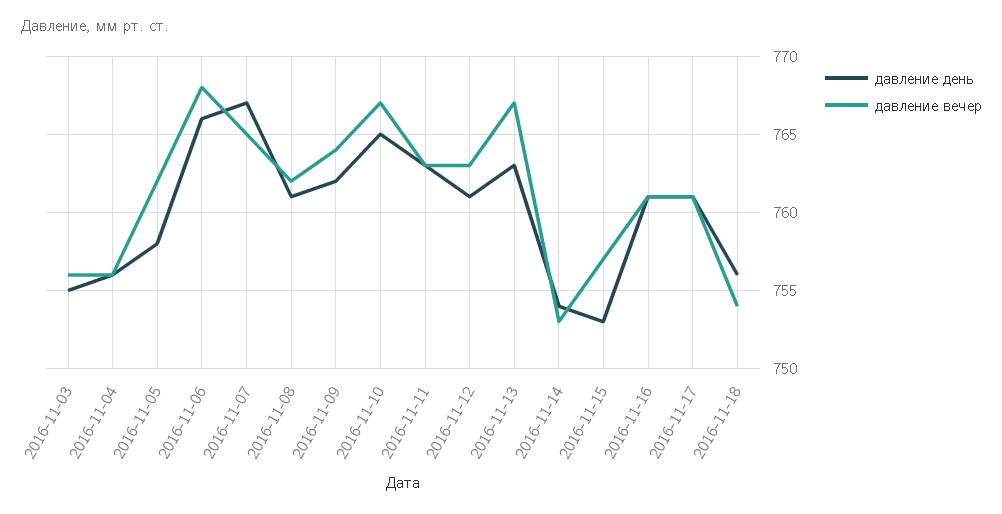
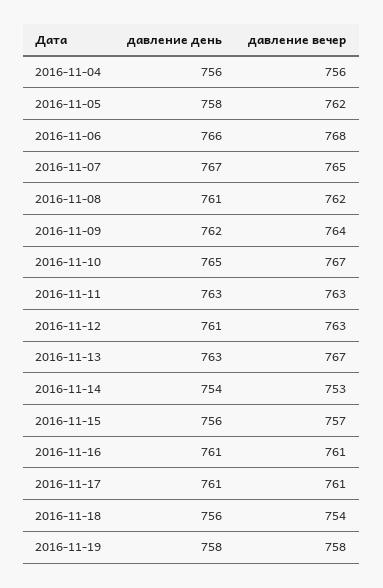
давление день, 2016-11-03: 755 -> none
давление вечер, 2016-11-03: 756 -> none
давление день, 2016-11-15: 753 -> 756
давление день, 2016-11-19: none -> 758
давление вечер, 2016-11-19: none -> 758

